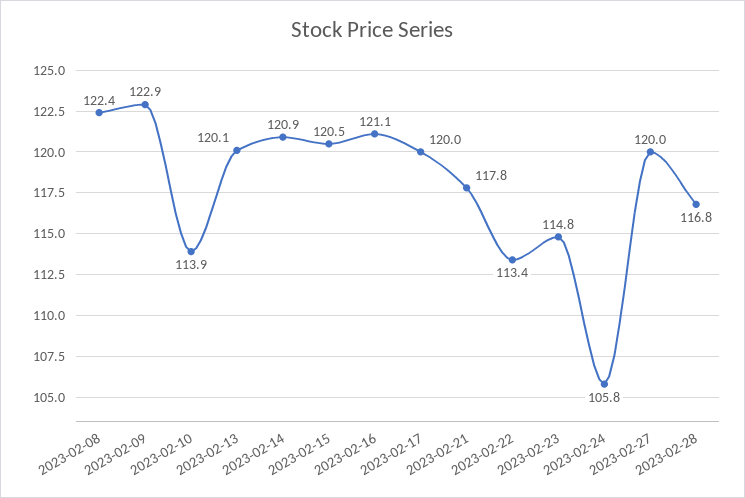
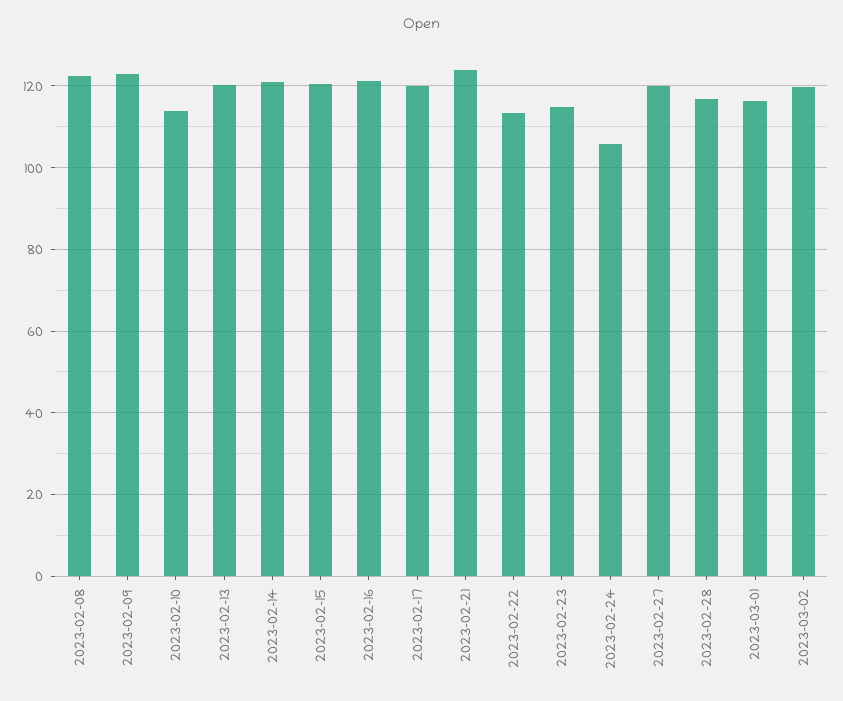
2023-02-21: 117.8 -> 124
2023-03-01: none -> 116
2023-03-02: none -> 120

